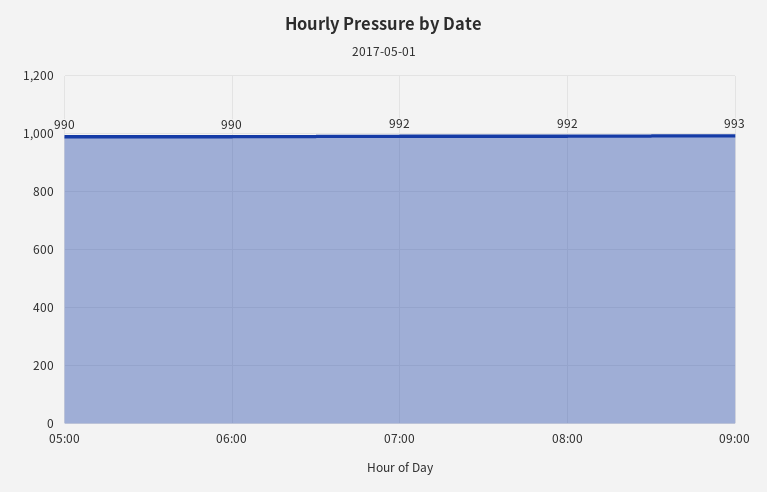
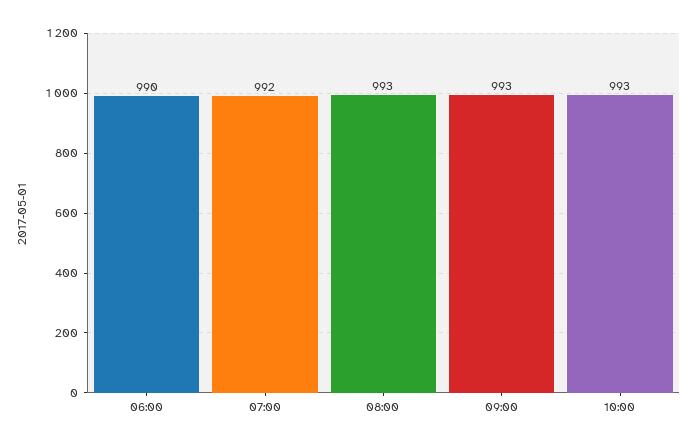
05:00: 990 -> none
08:00: 992 -> 993
10:00: none -> 993

